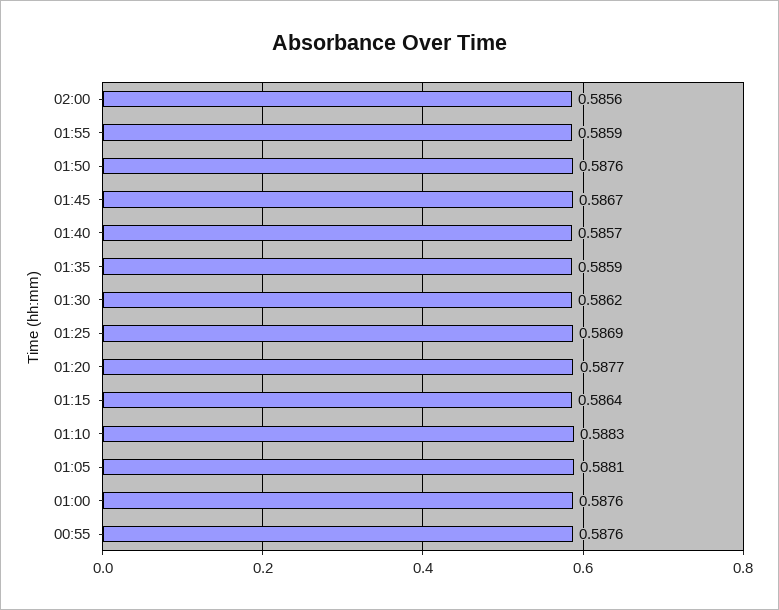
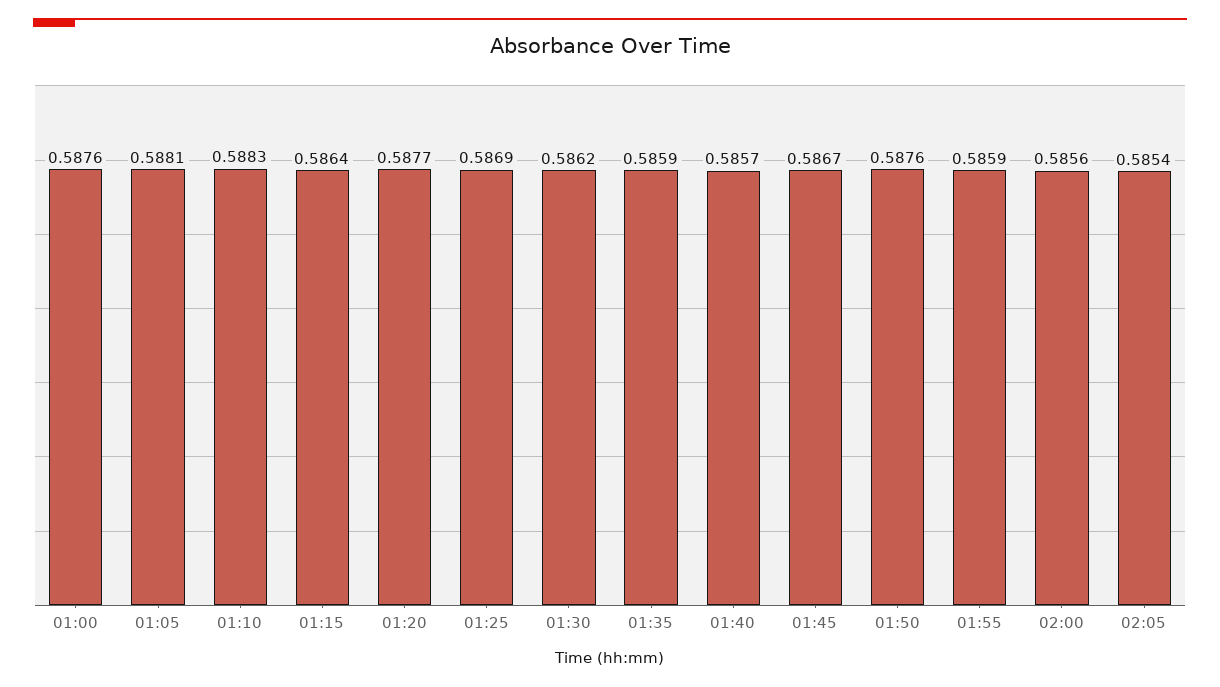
00:55: 0.5876 -> none
02:05: none -> 0.5854

